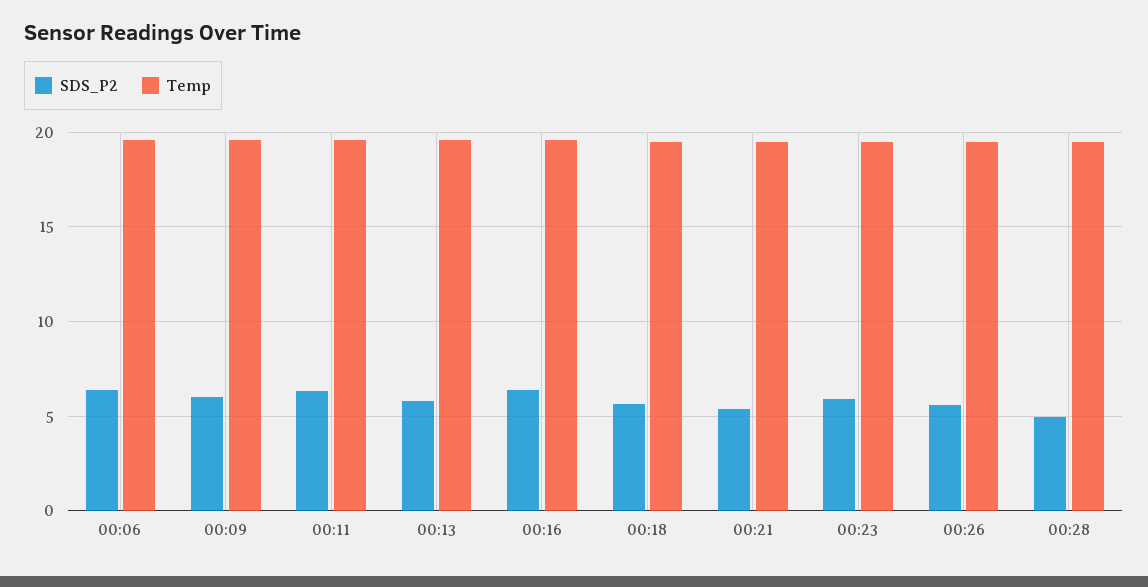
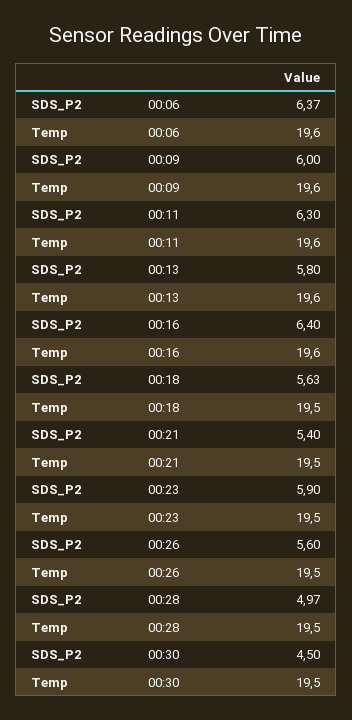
SDS_P2, 00:30: none -> 4.5
Temp, 00:30: none -> 19.5

